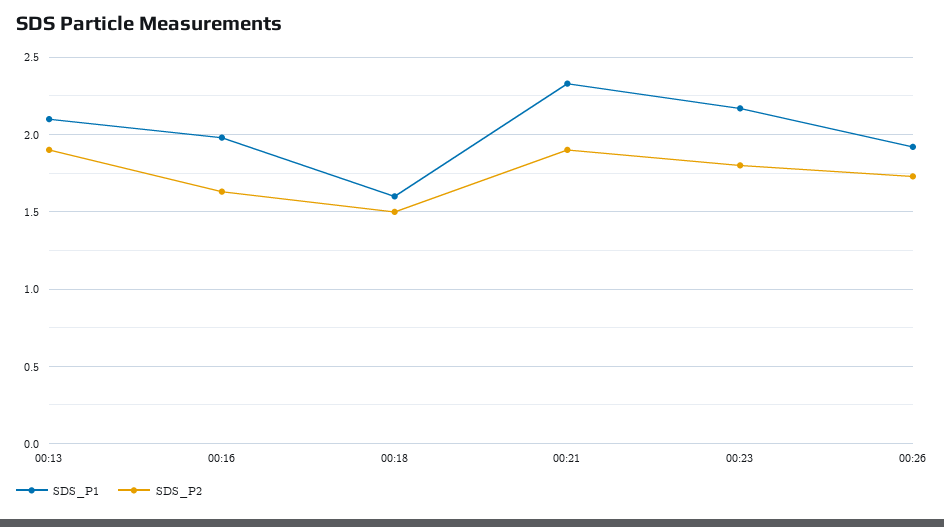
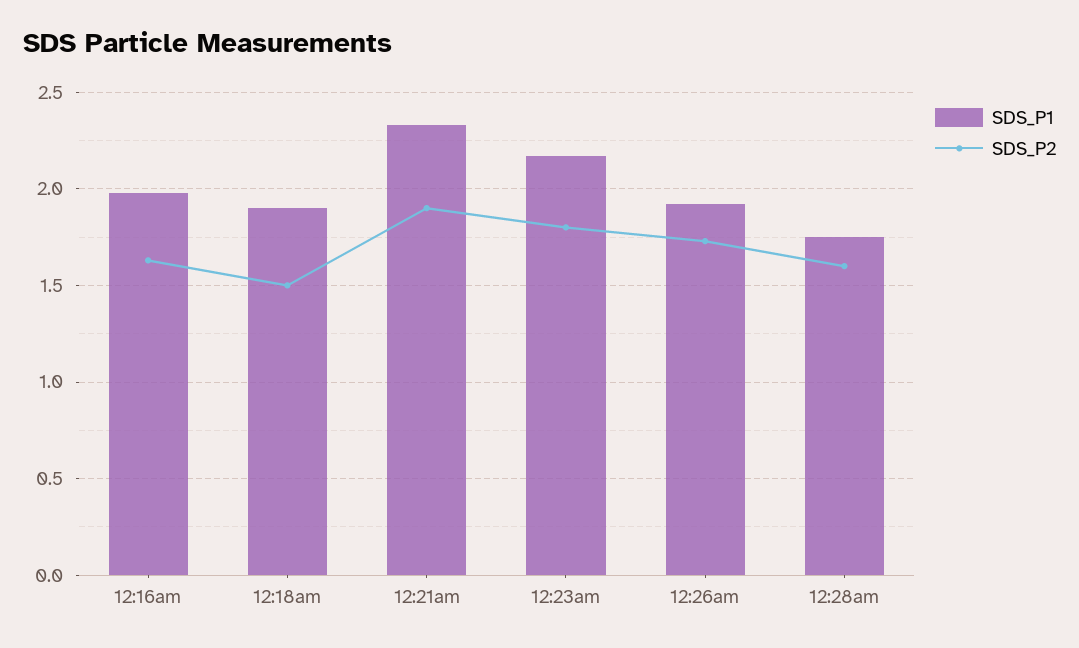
SDS_P1, 00:13: 2.1 -> none
SDS_P2, 00:13: 1.9 -> none
SDS_P1, 00:18: 1.6 -> 1.9
SDS_P1, 12:28am: none -> 1.75
SDS_P2, 12:28am: none -> 1.6

